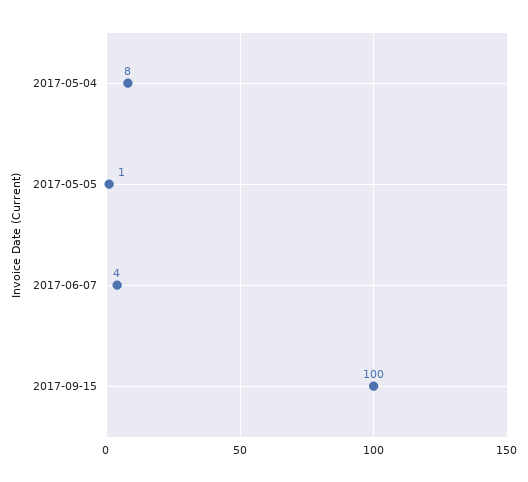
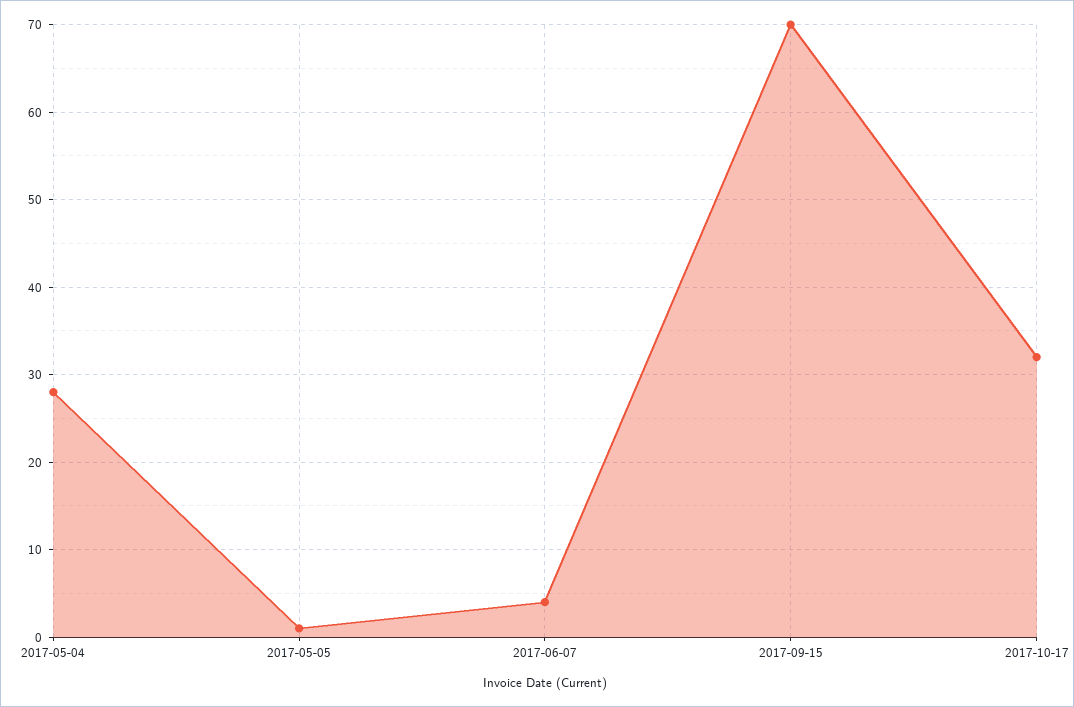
2017-05-04: 8 -> 28
2017-09-15: 100 -> 70
2017-10-17: none -> 32

